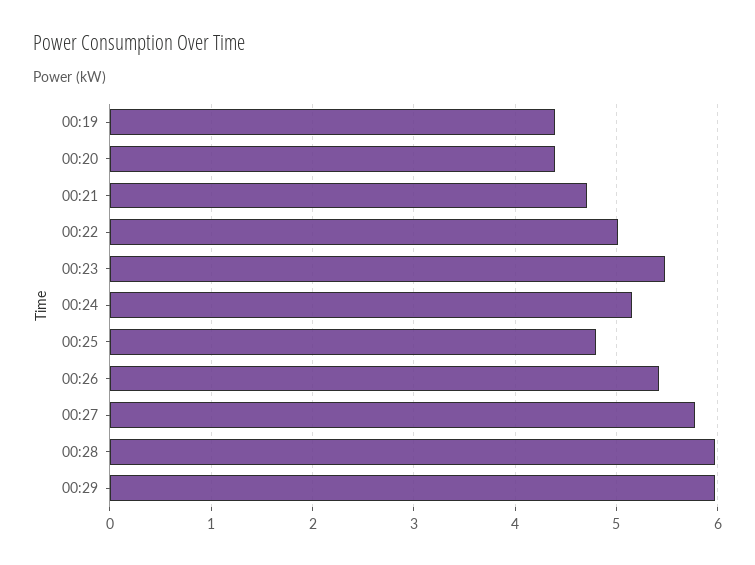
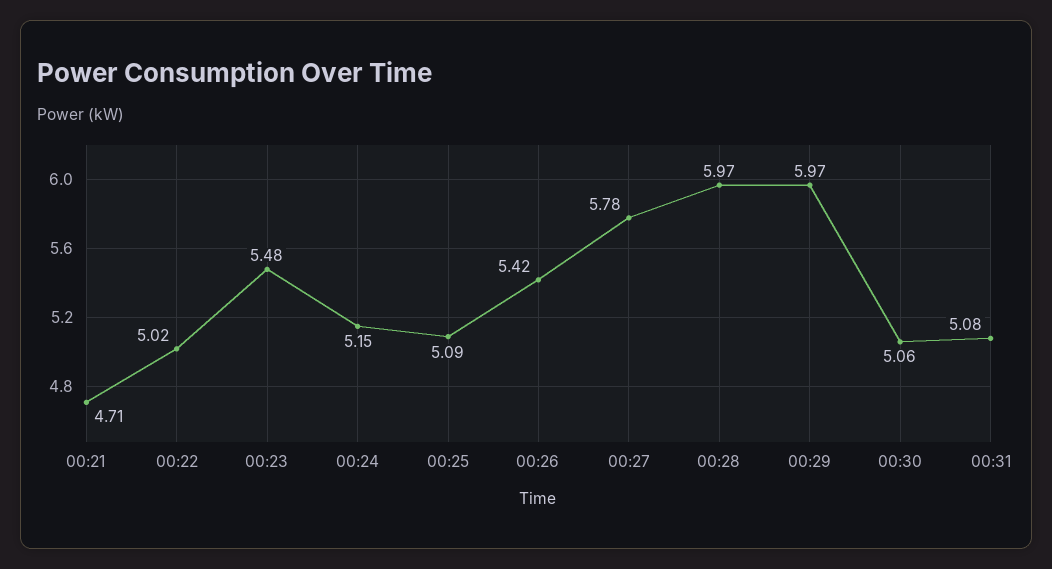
00:19: 4.4 -> none
00:20: 4.4 -> none
00:25: 4.8 -> 5.09
00:30: none -> 5.06
00:31: none -> 5.08

